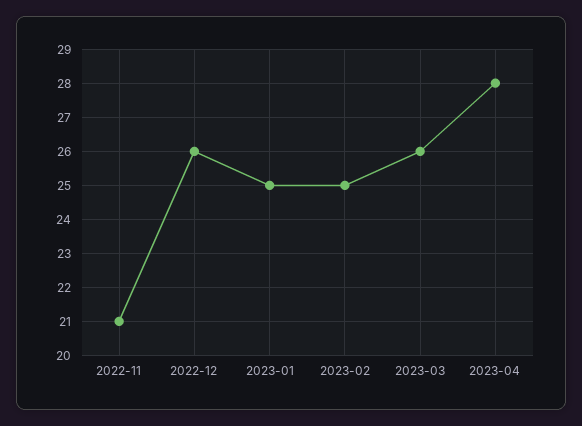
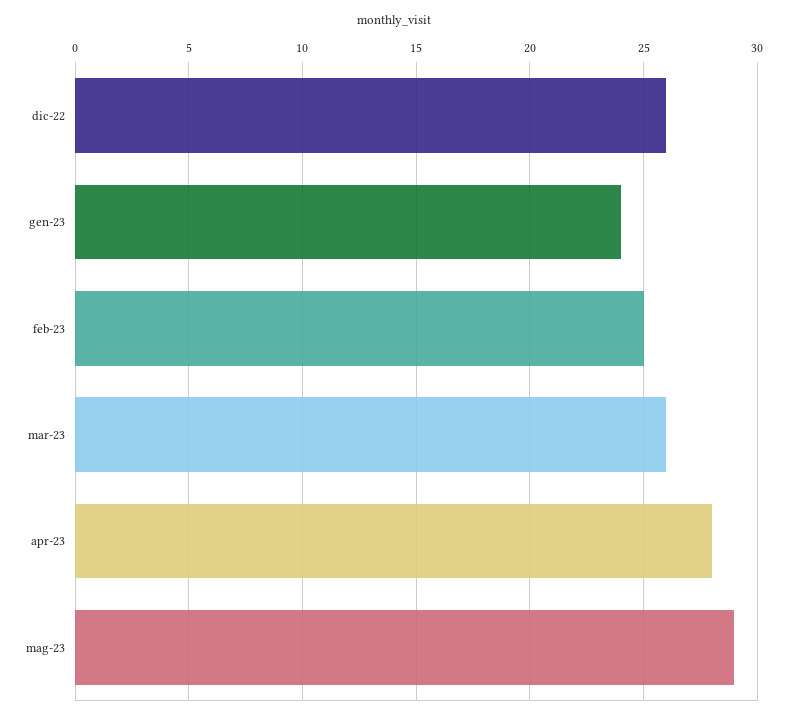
2022-11: 21 -> none
2023-01: 25 -> 24
mag-23: none -> 29

